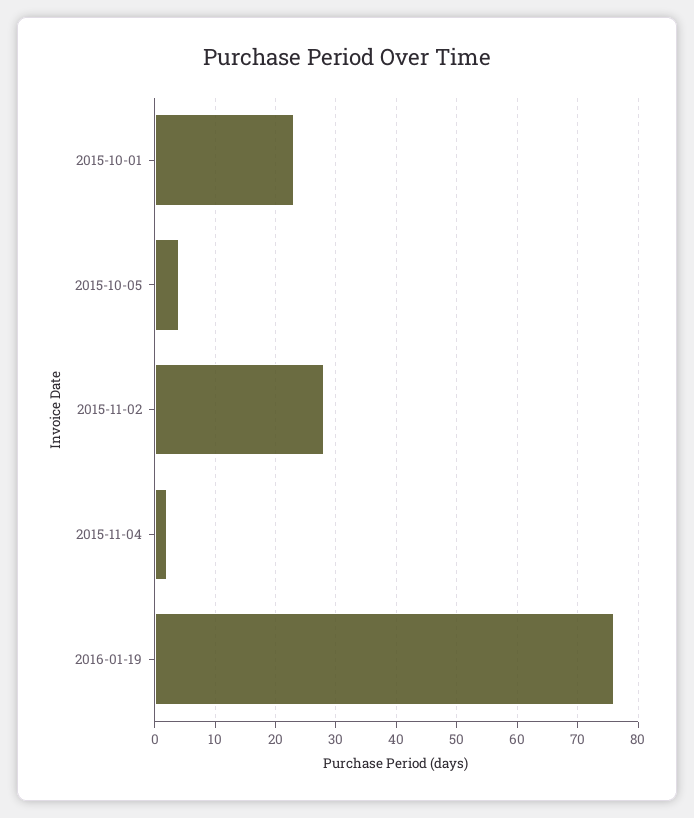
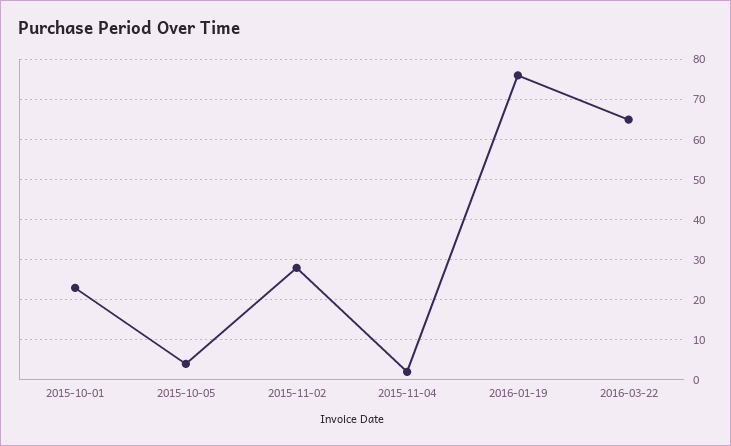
2016-03-22: none -> 65

